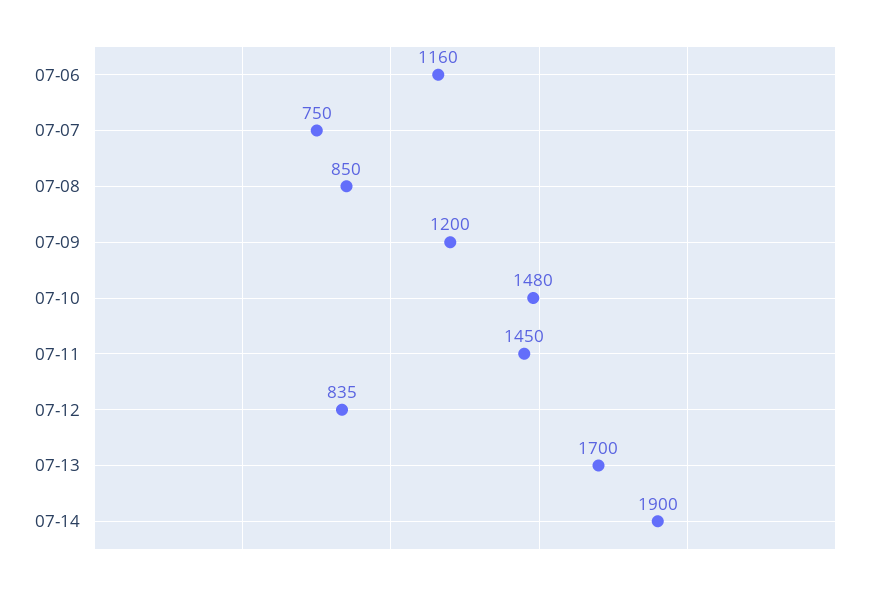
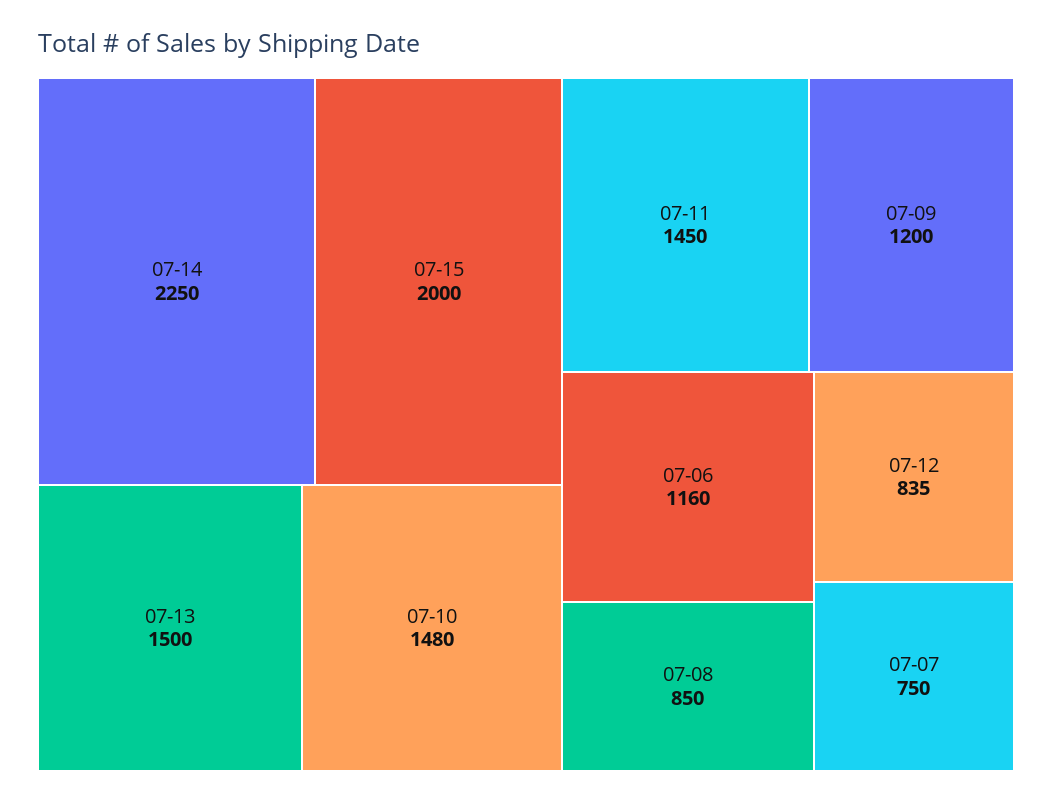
07-13: 1700 -> 1500
07-14: 1900 -> 2250
07-15: none -> 2000

